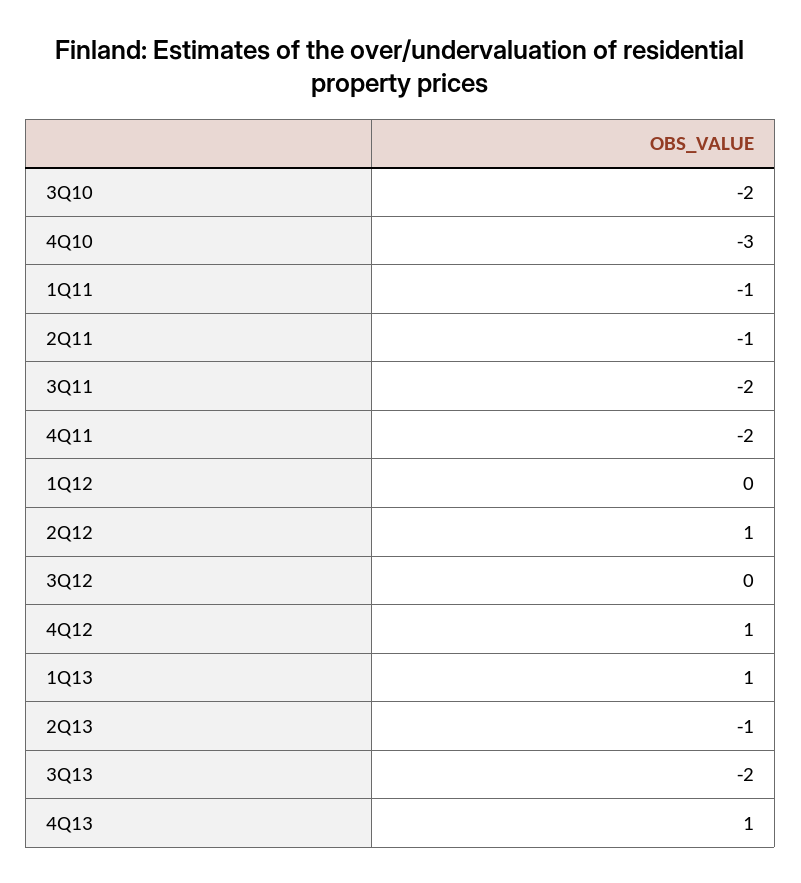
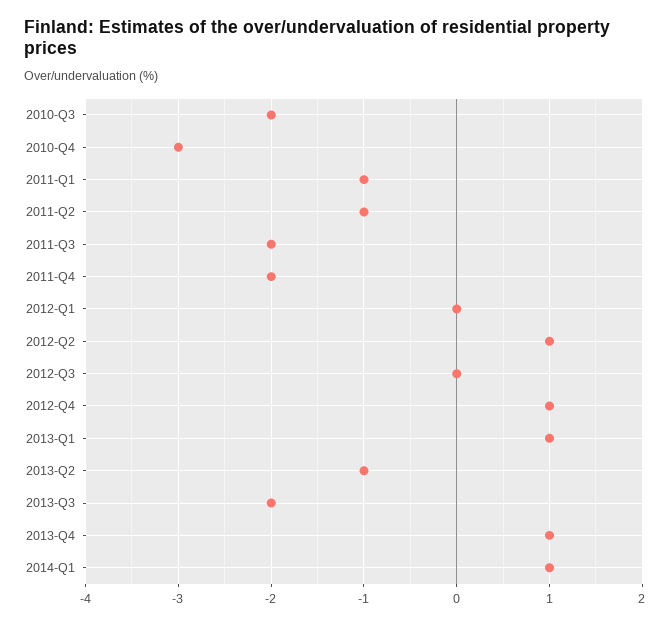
2014-Q1: none -> 1

